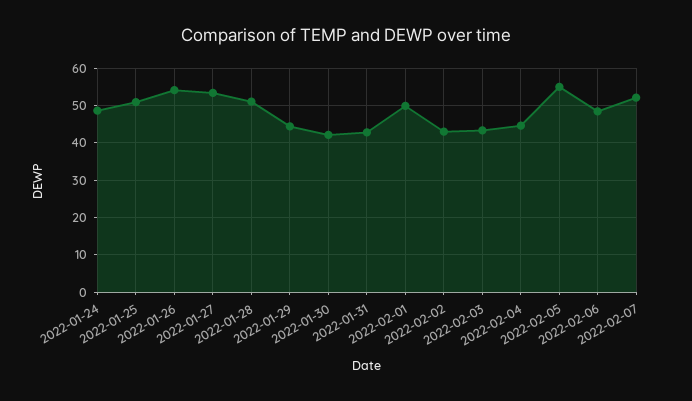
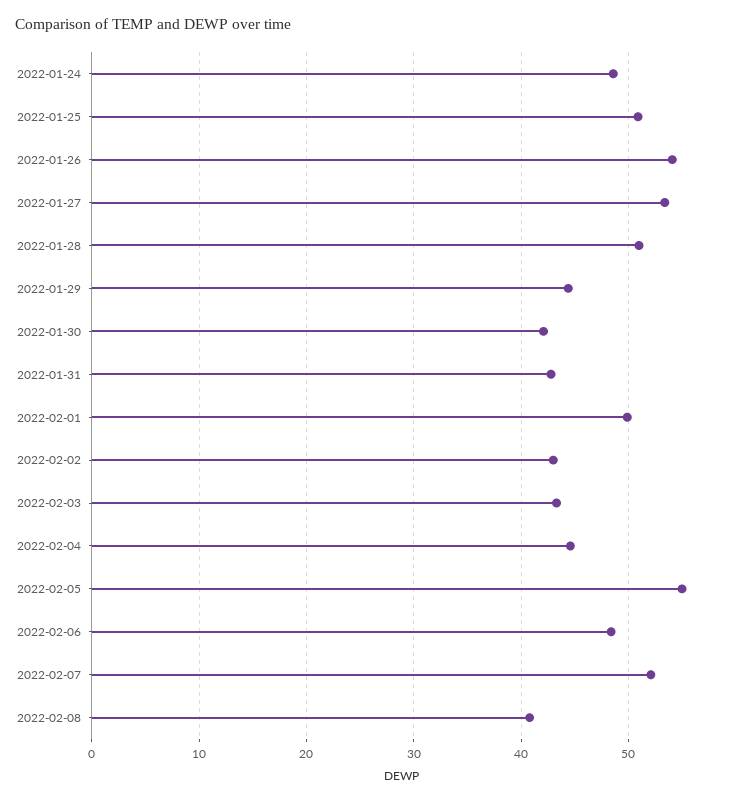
2022-02-08: none -> 41

